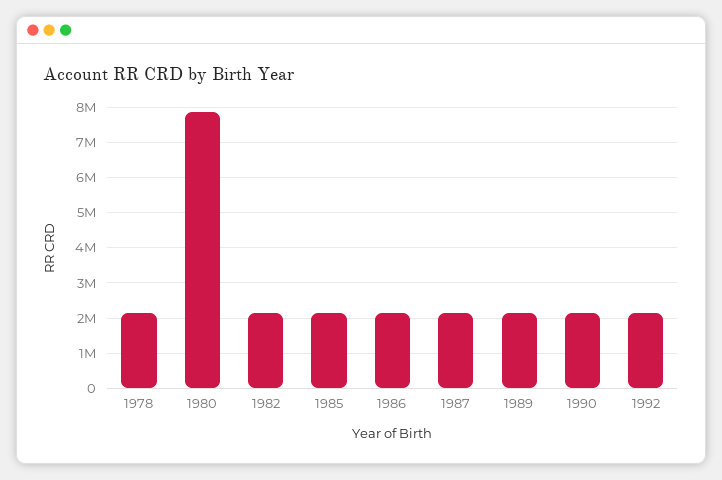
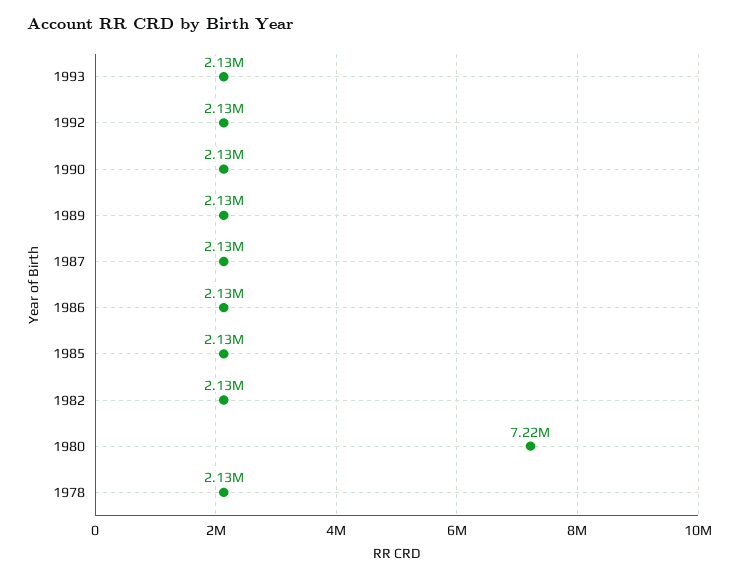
1980: 7800000 -> 7220000
1993: none -> 2130000

